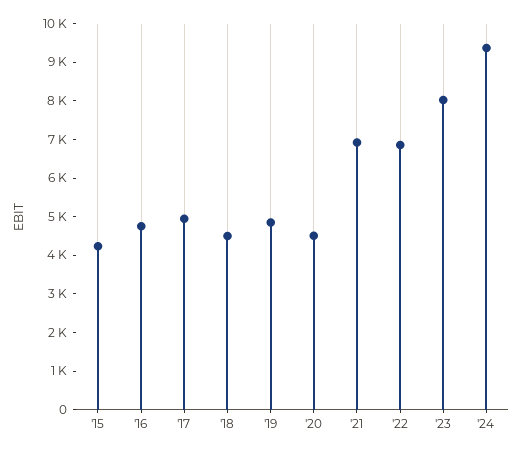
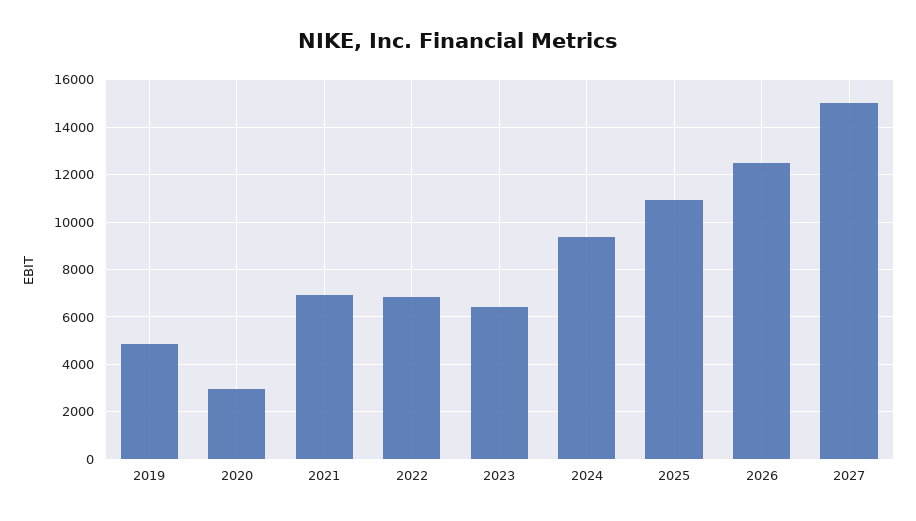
'15: 4250 -> none
'16: 4750 -> none
'17: 5000 -> none
'18: 4500 -> none
'20: 4500 -> 3000
'23: 8000 -> 6500
2025: none -> 11000
2026: none -> 12500
2027: none -> 15000

